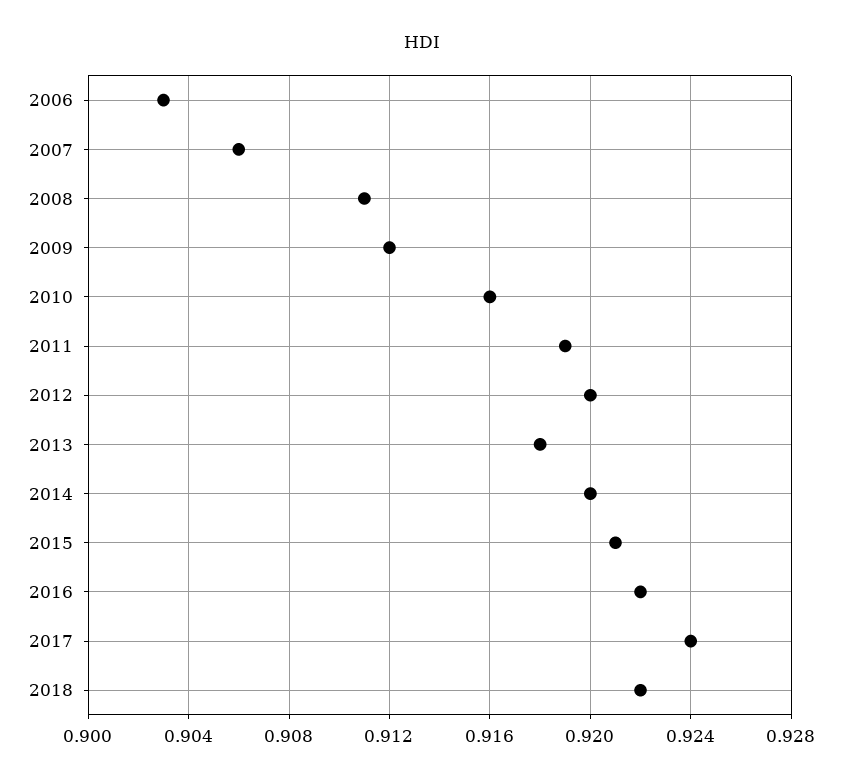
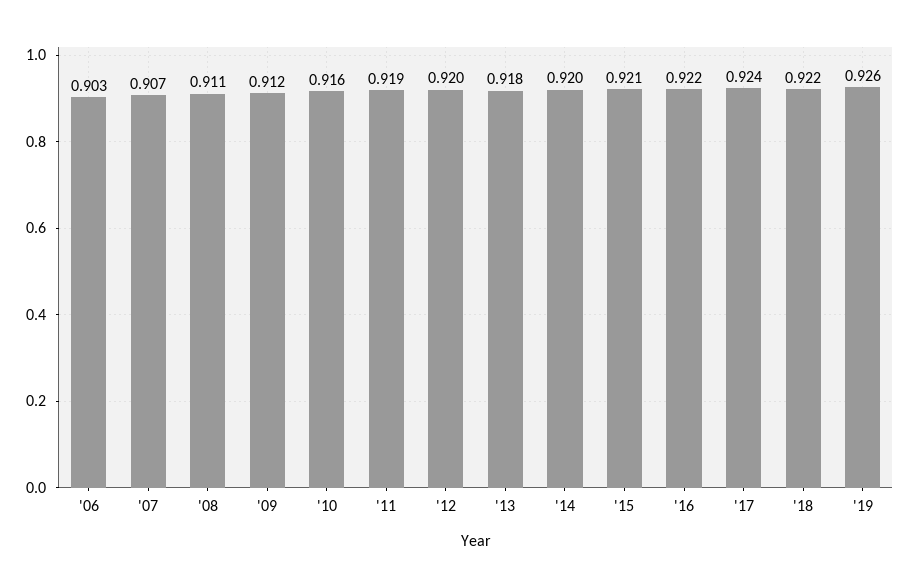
2007: 0.906 -> 0.907
'19: none -> 0.926

